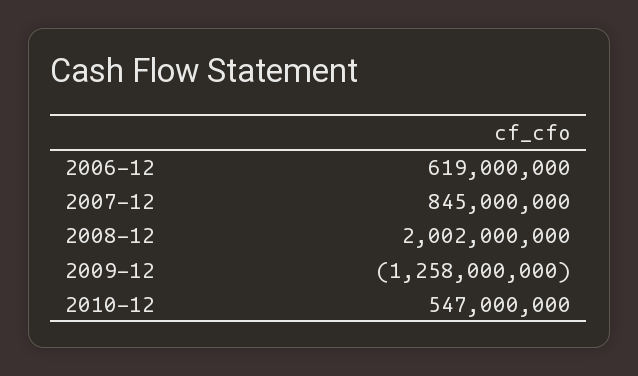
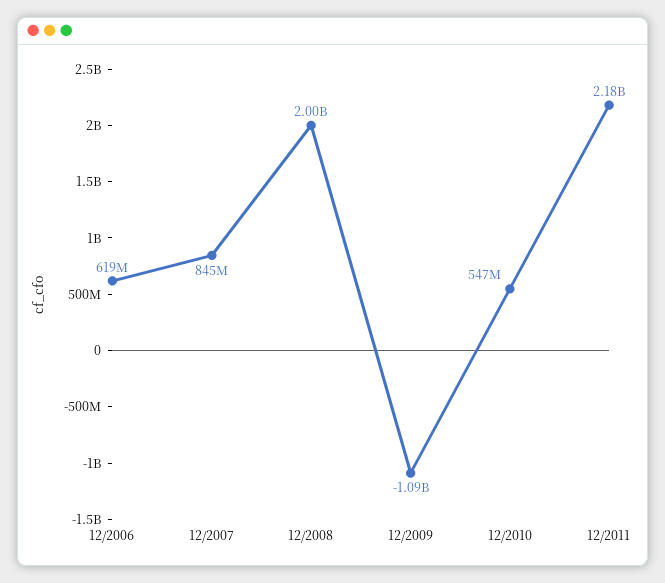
2009-12: -1258000000 -> -1090000000
12/2011: none -> 2180000000

